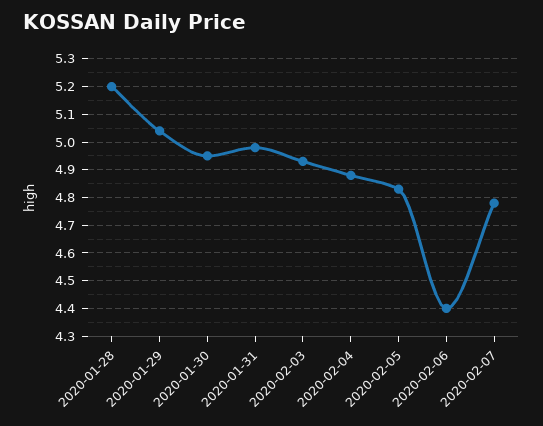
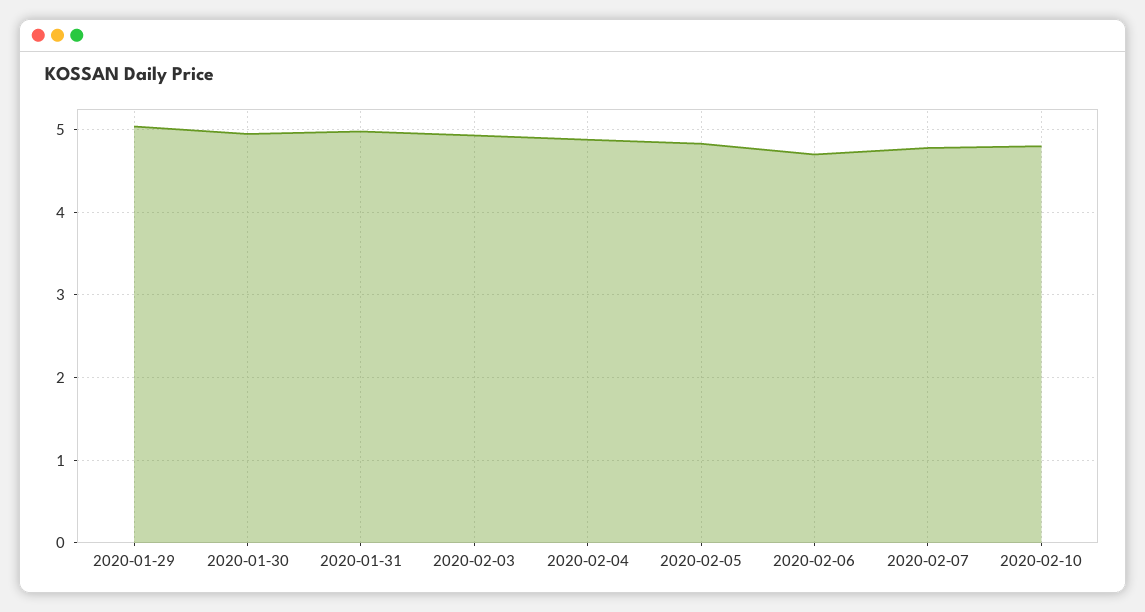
2020-01-28: 5.2 -> none
2020-02-06: 4.4 -> 4.7
2020-02-10: none -> 4.8

